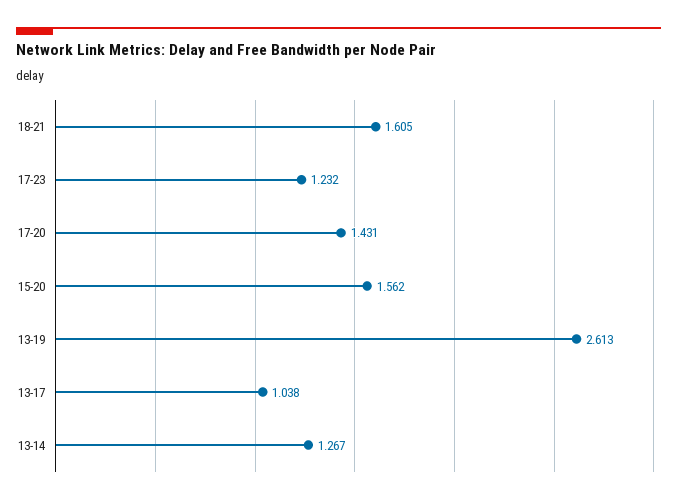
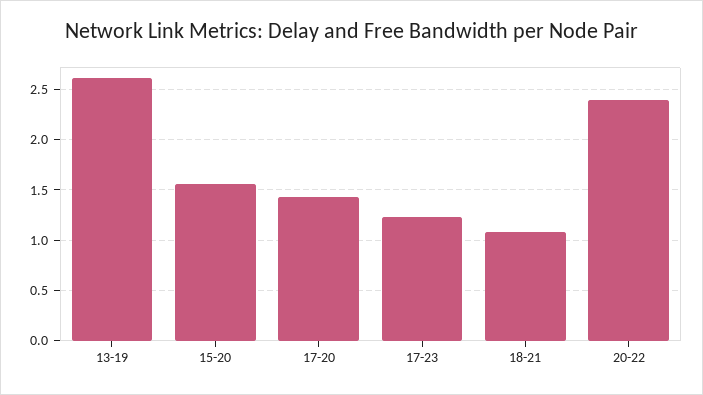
18-21: 1.605 -> 1.1
13-17: 1.038 -> none
13-14: 1.267 -> none
20-22: none -> 2.4

